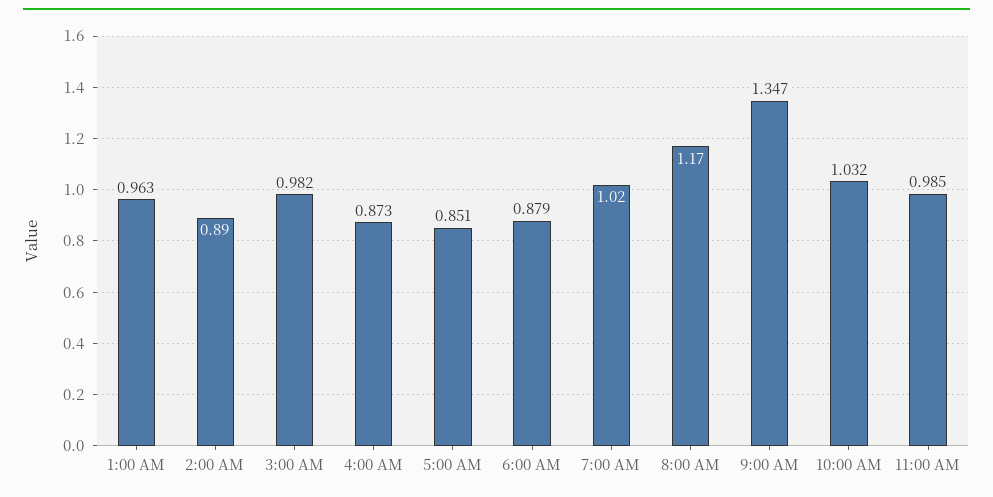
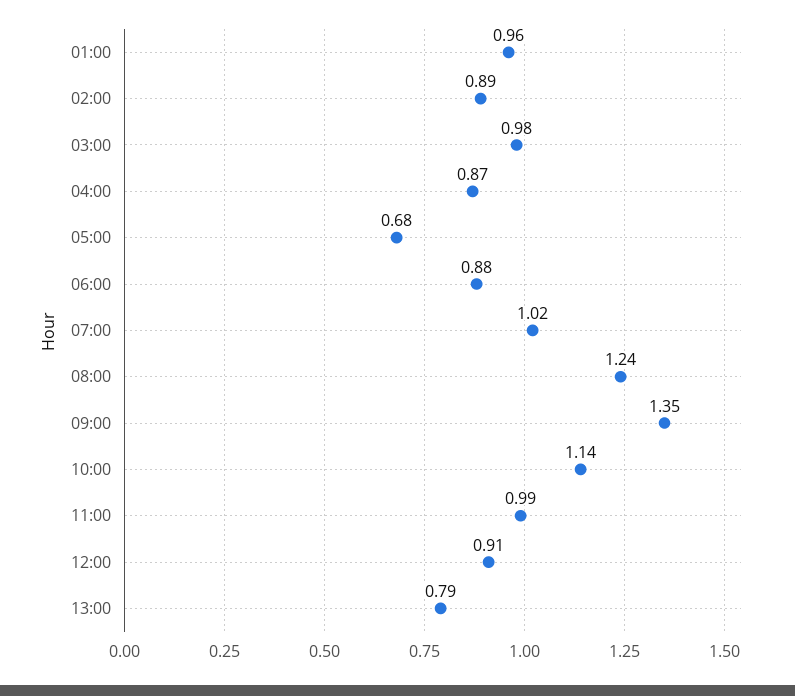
5:00 AM: 0.851 -> 0.68
8:00 AM: 1.17 -> 1.24
10:00 AM: 1.032 -> 1.14
12:00: none -> 0.91
13:00: none -> 0.79

